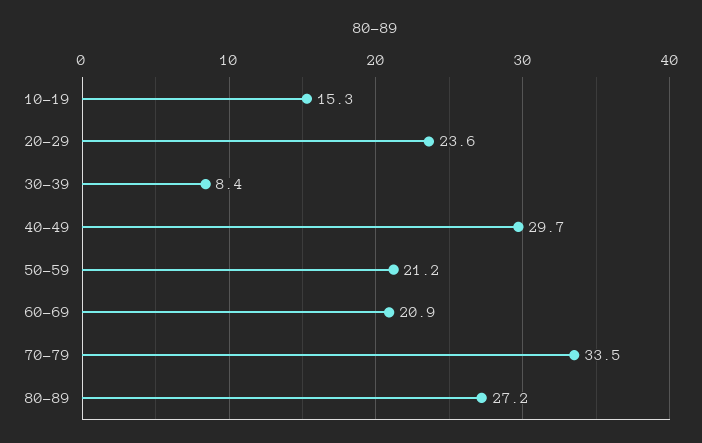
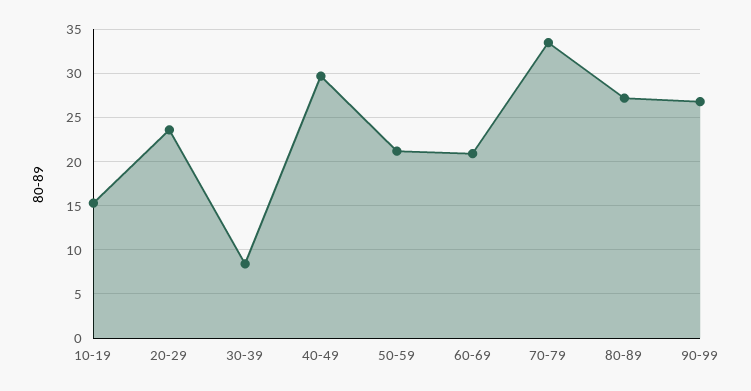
90-99: none -> 27

